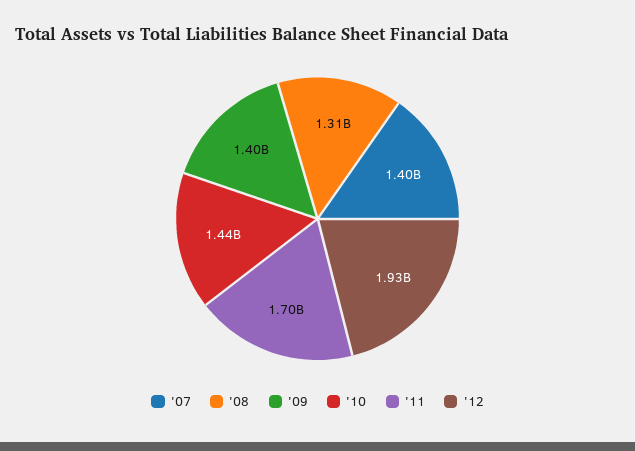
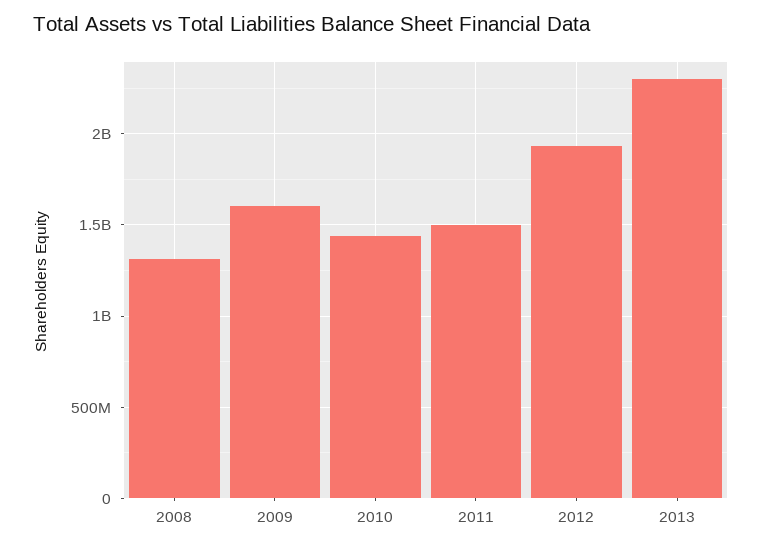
'07: 1400000000 -> none
'09: 1400000000 -> 1600000000
'11: 1700000000 -> 1500000000
2013: none -> 2300000000

